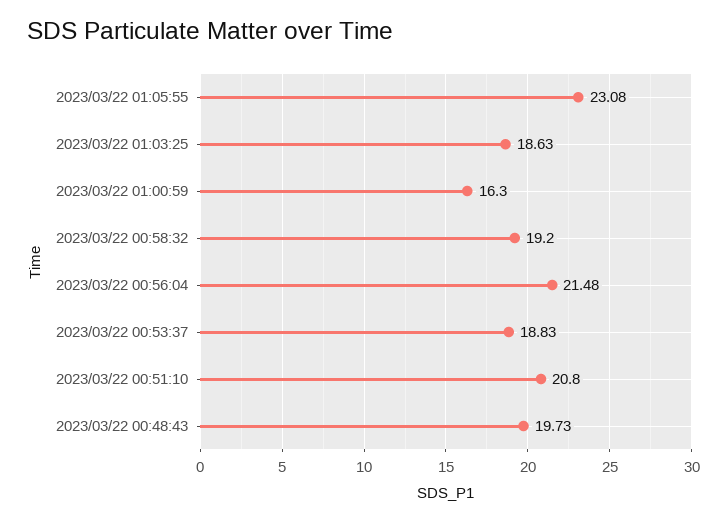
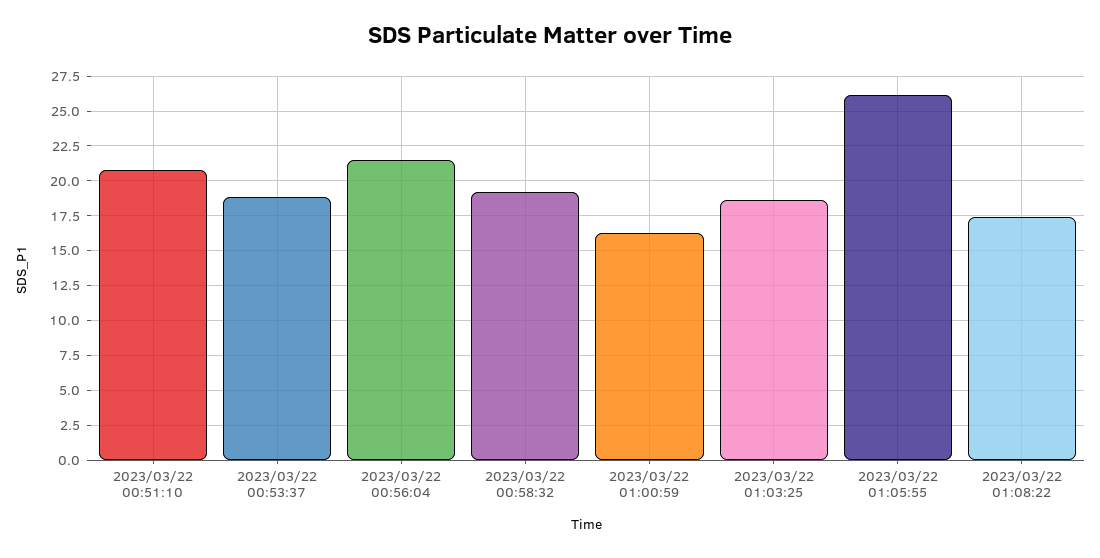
2023/03/22 01:05:55: 23.08 -> 26
2023/03/22 00:48:43: 19.73 -> none
2023/03/22 01:08:22: none -> 17.5

